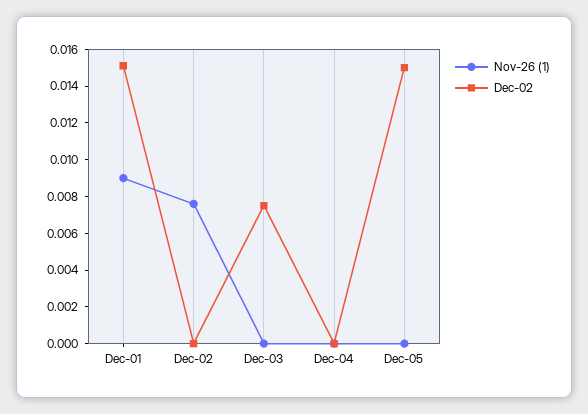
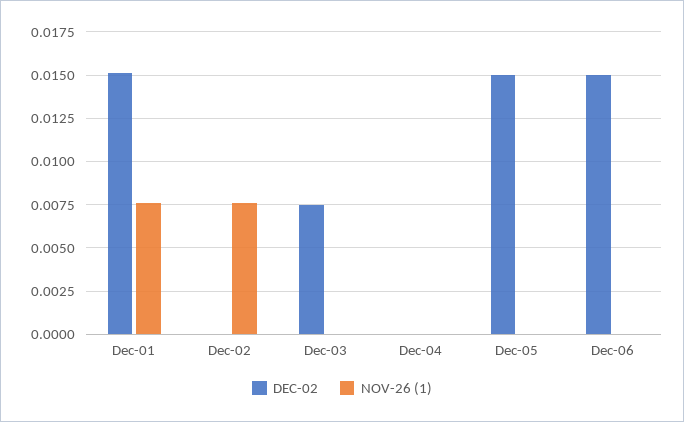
Nov-26 (1), Dec-01: 0.009 -> 0.0075
Dec-02, Dec-06: none -> 0.015
Nov-26 (1), Dec-06: none -> 0

